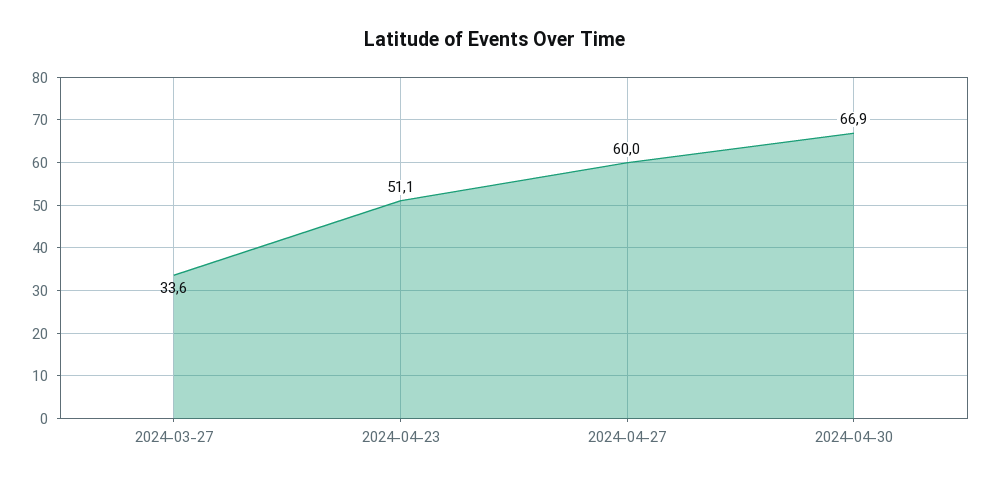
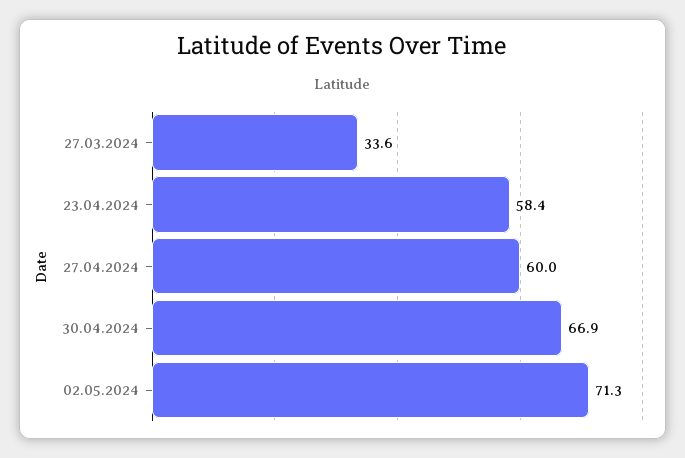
2024-04-23: 51.1 -> 58.4
02.05.2024: none -> 71.3

